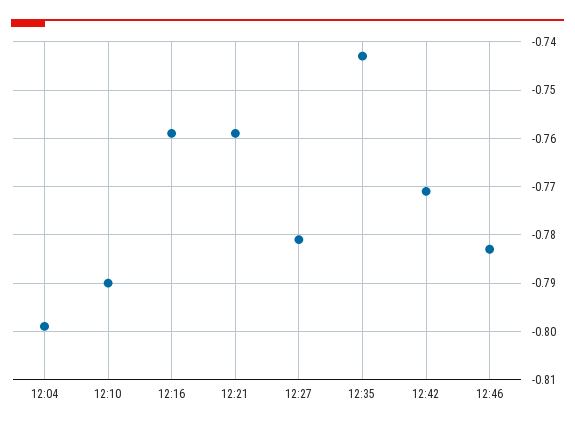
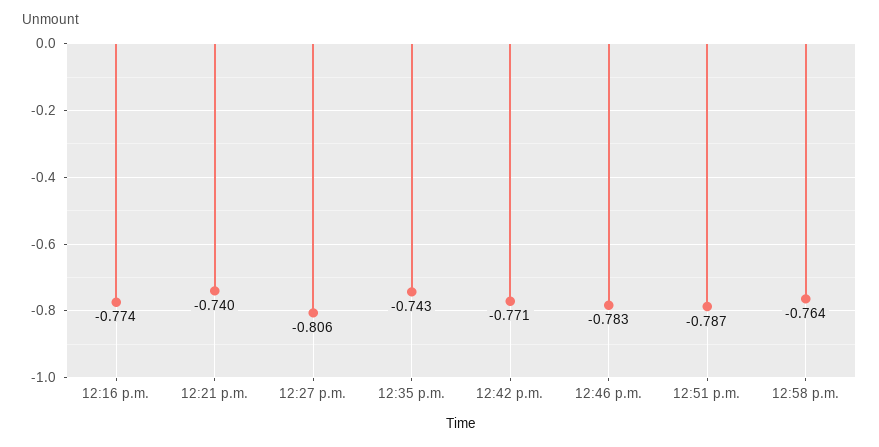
12:04: -0.8 -> none
12:10: -0.79 -> none
12:16: -0.76 -> -0.774
12:21: -0.76 -> -0.74
12:27: -0.78 -> -0.806
12:51 p.m.: none -> -0.787
12:58 p.m.: none -> -0.764

